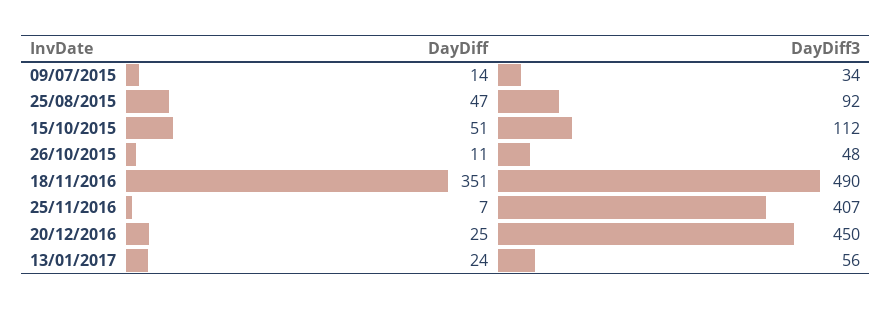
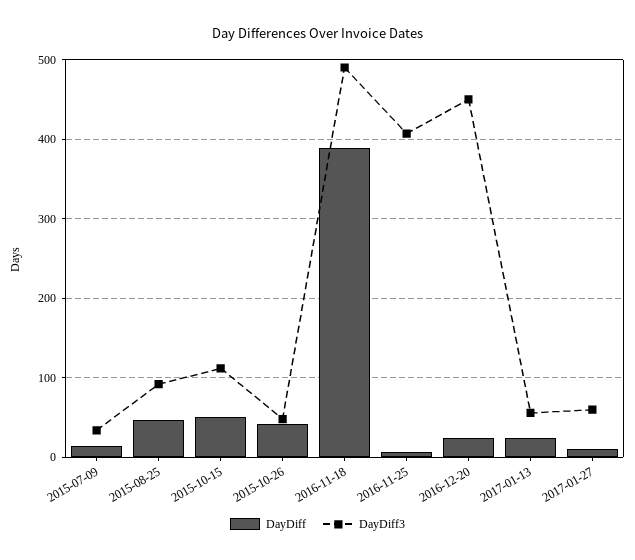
DayDiff, 26/10/2015: 11 -> 40
DayDiff, 18/11/2016: 351 -> 390
DayDiff, 2017-01-27: none -> 10
DayDiff3, 2017-01-27: none -> 60

